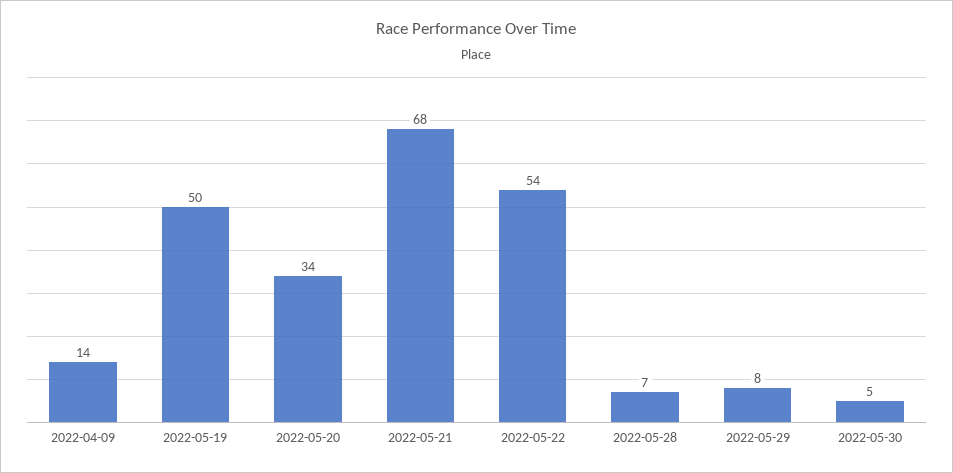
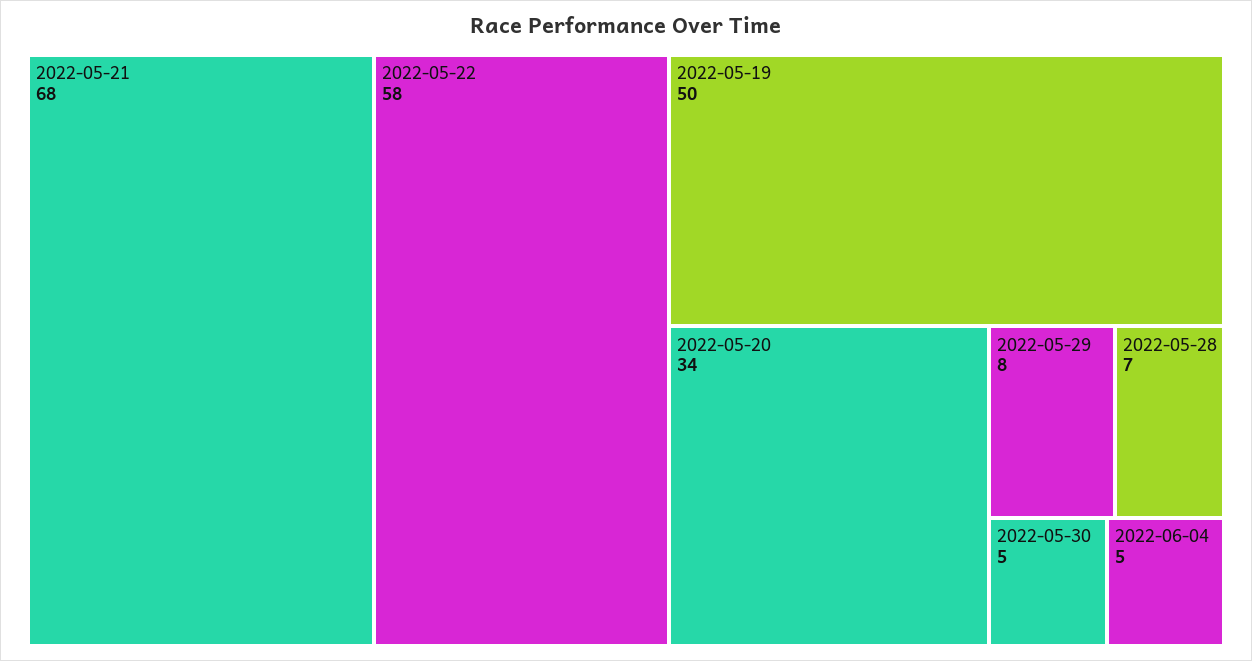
2022-04-09: 14 -> none
2022-05-22: 54 -> 58
2022-06-04: none -> 5

